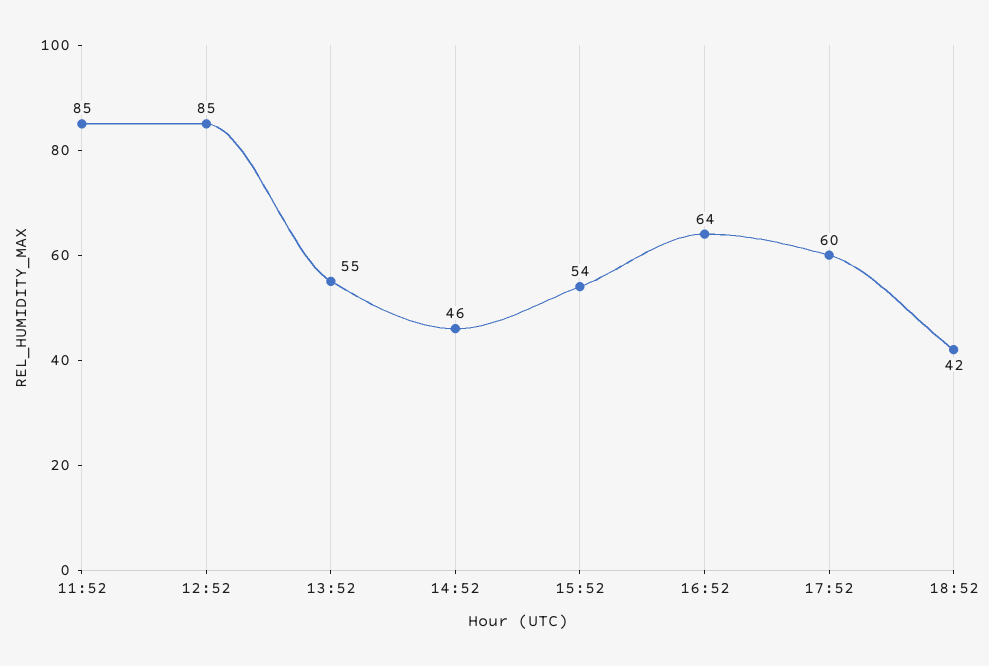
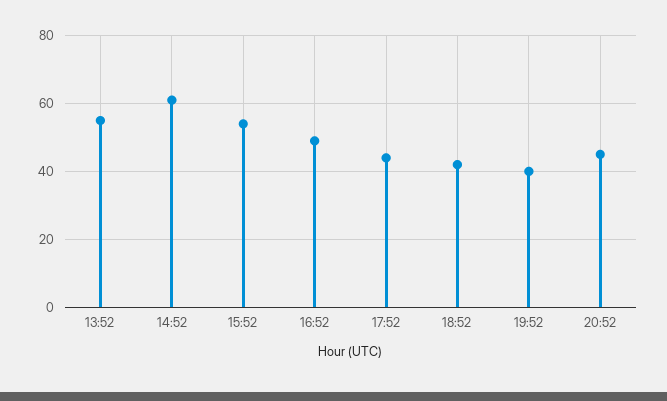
11:52: 85 -> none
12:52: 85 -> none
14:52: 46 -> 60
16:52: 64 -> 50
17:52: 60 -> 45
19:52: none -> 40
20:52: none -> 45

